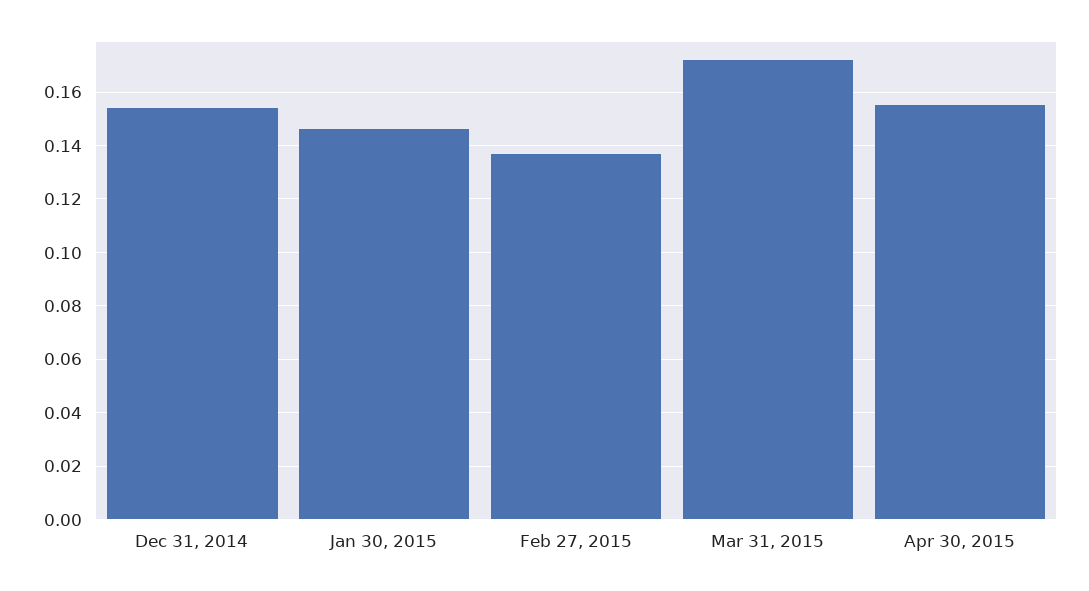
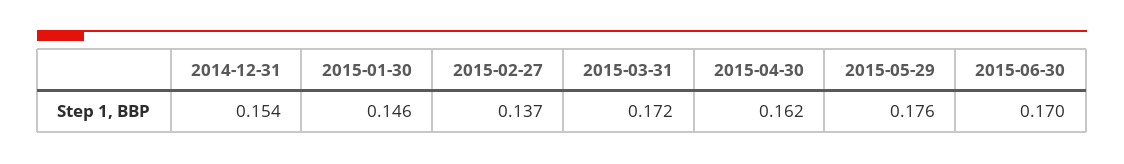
Apr 30, 2015: 0.155 -> 0.162
2015-05-29: none -> 0.176
2015-06-30: none -> 0.17

